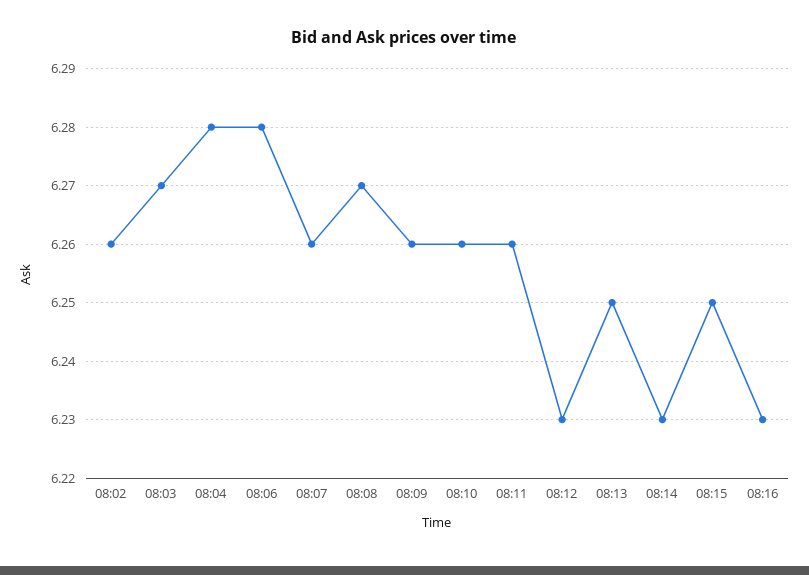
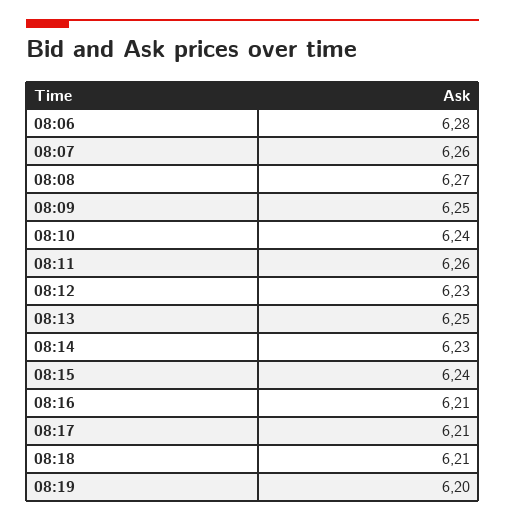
08:02: 6.26 -> none
08:03: 6.27 -> none
08:04: 6.28 -> none
08:09: 6.26 -> 6.25
08:10: 6.26 -> 6.24
08:15: 6.25 -> 6.24
08:16: 6.23 -> 6.21
08:17: none -> 6.21
08:18: none -> 6.21
08:19: none -> 6.2

